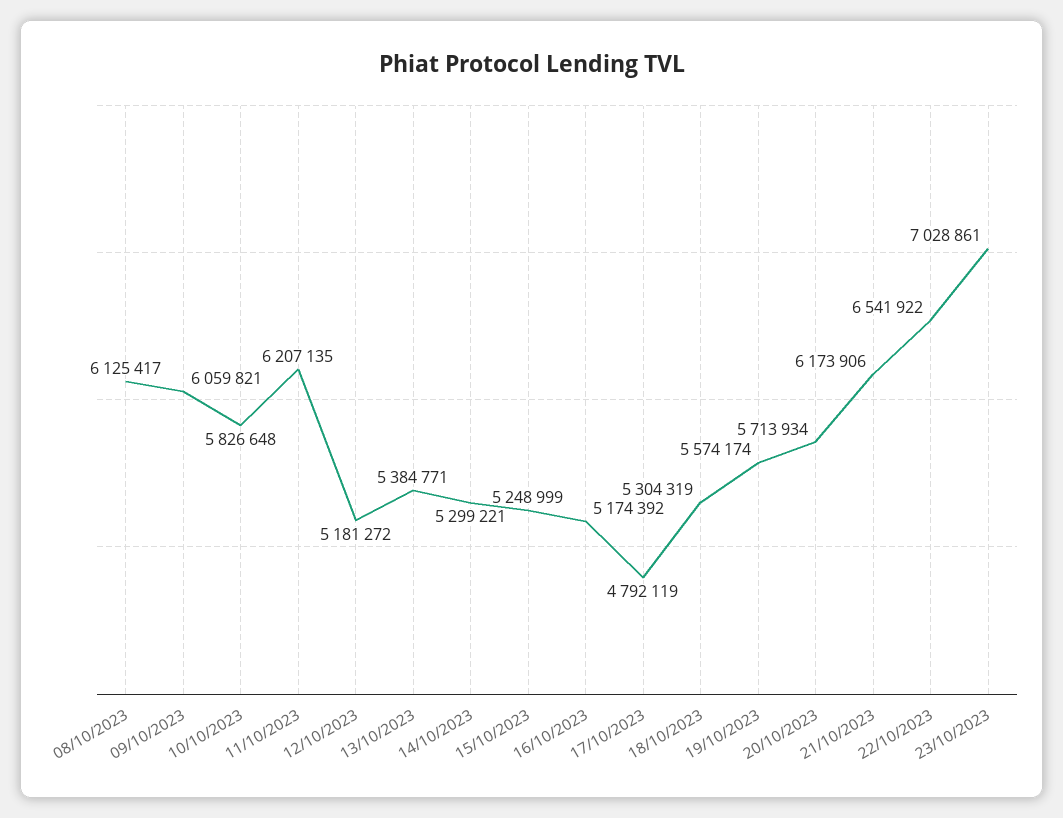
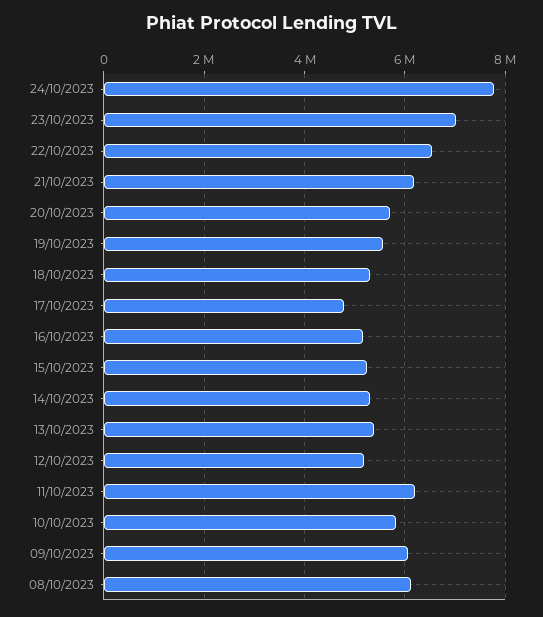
24/10/2023: none -> 7800000

